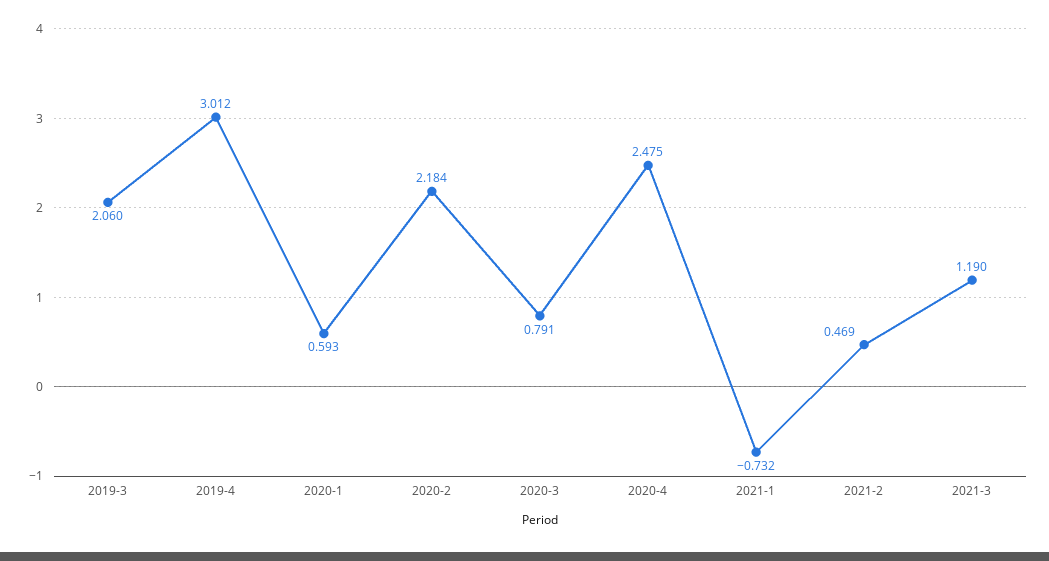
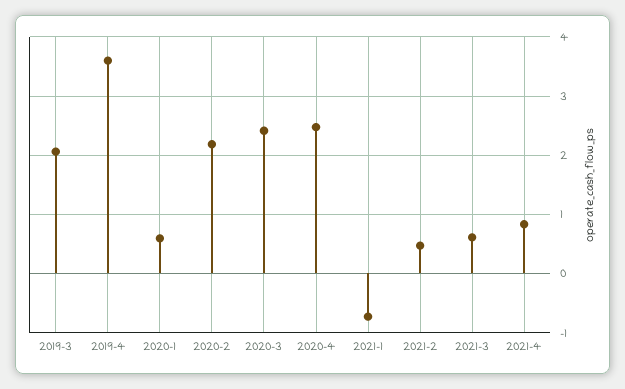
2019-4: 3.012 -> 3.6
2020-3: 0.791 -> 2.4
2021-3: 1.19 -> 0.6
2021-4: none -> 0.8

